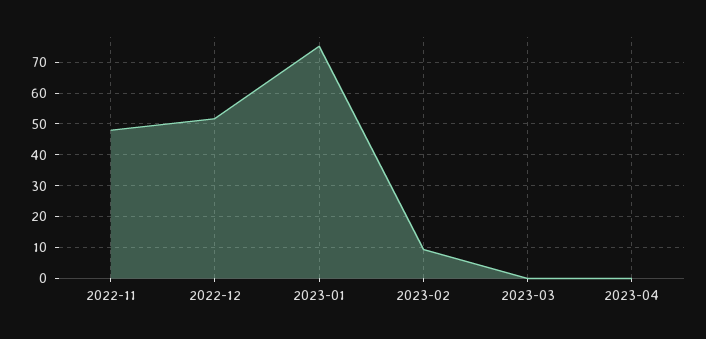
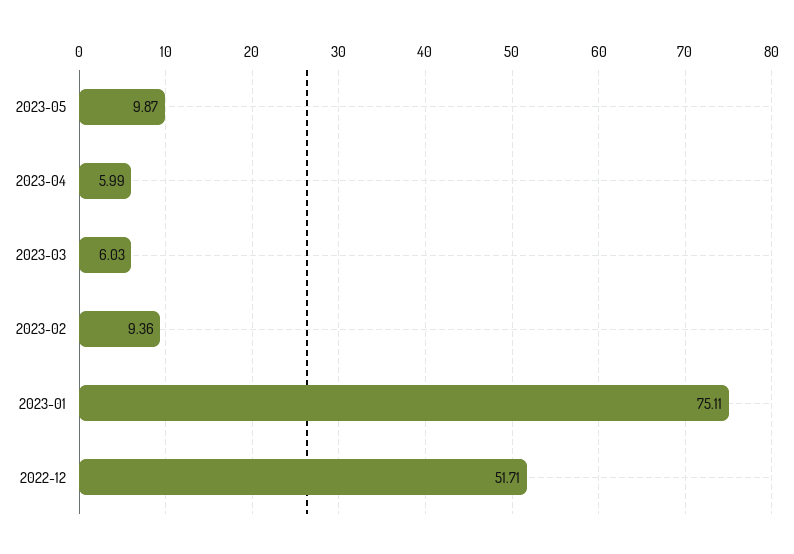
2022-11: 48 -> none
2023-03: 0 -> 6.03
2023-04: 0 -> 5.99
2023-05: none -> 9.87

